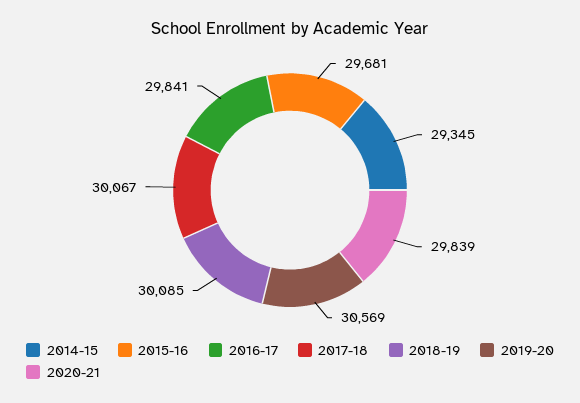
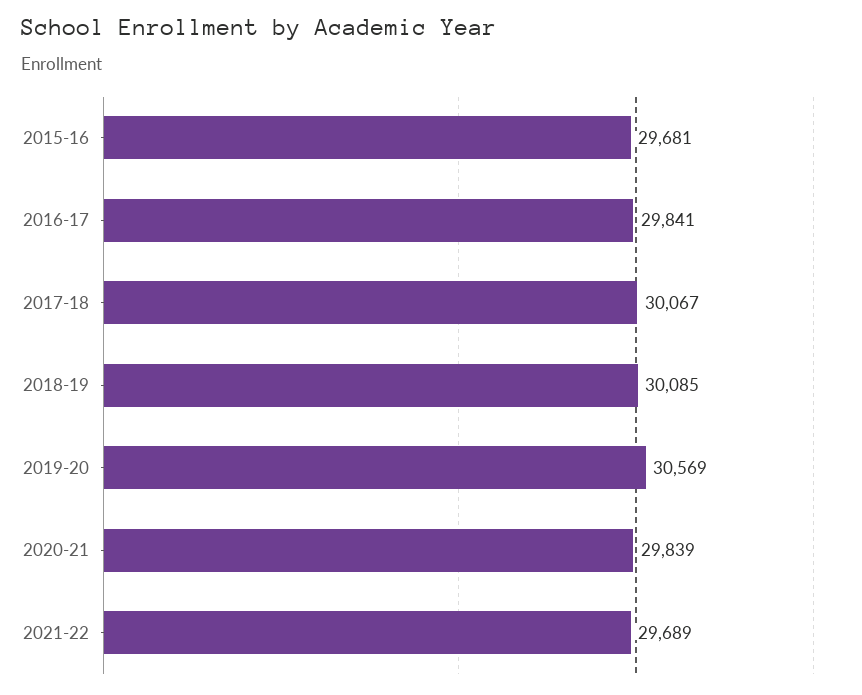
2014-15: 29345 -> none
2021-22: none -> 29689

